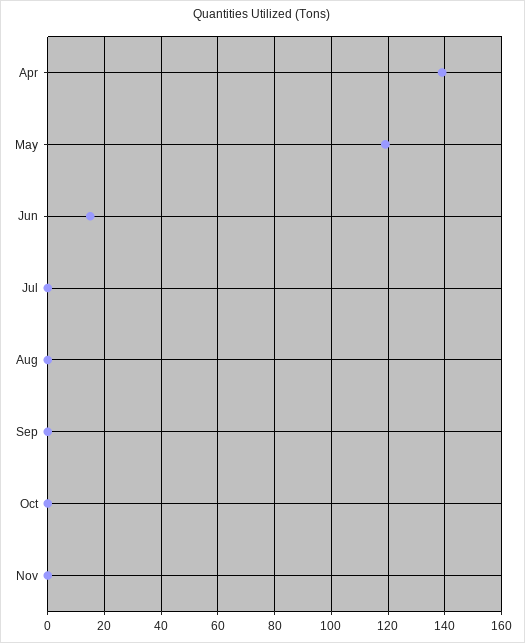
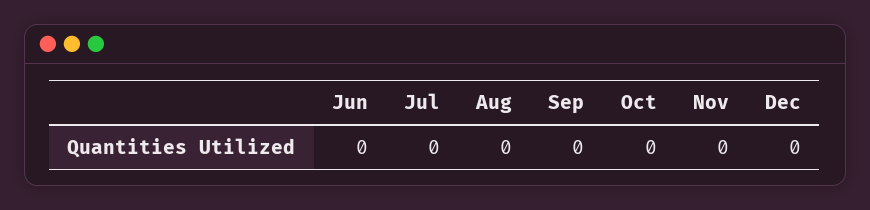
Apr: 140 -> none
May: 120 -> none
Jun: 15 -> 0
Dec: none -> 0

